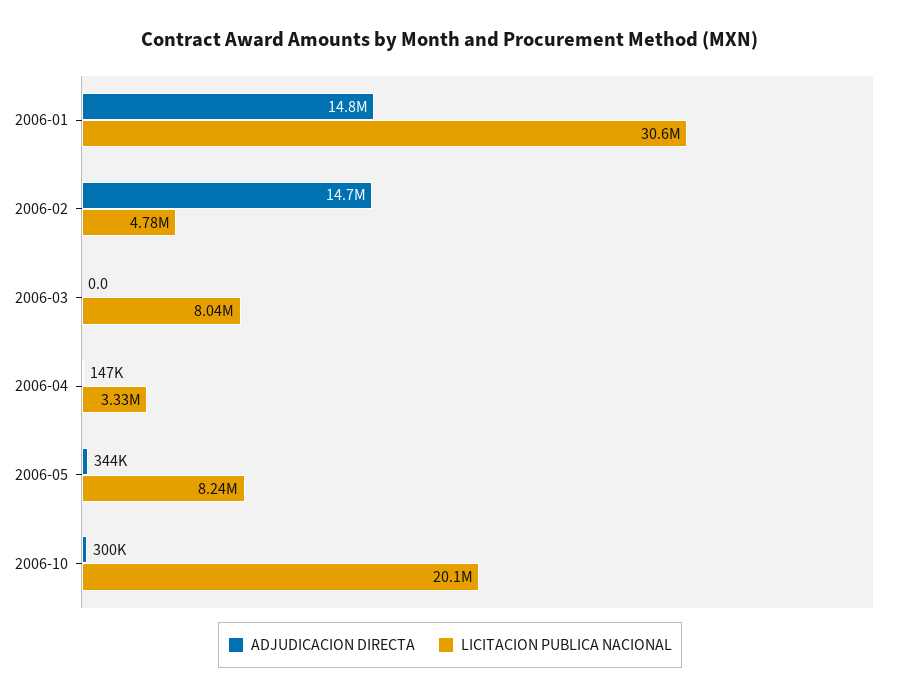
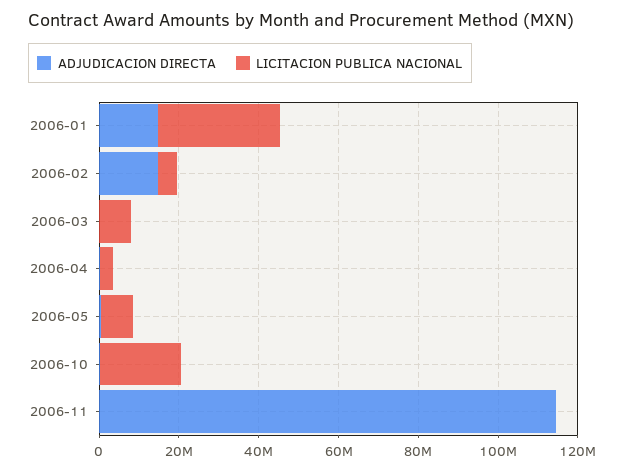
ADJUDICACION DIRECTA, 2006-11: none -> 115000000
LICITACION PUBLICA NACIONAL, 2006-11: none -> 0

